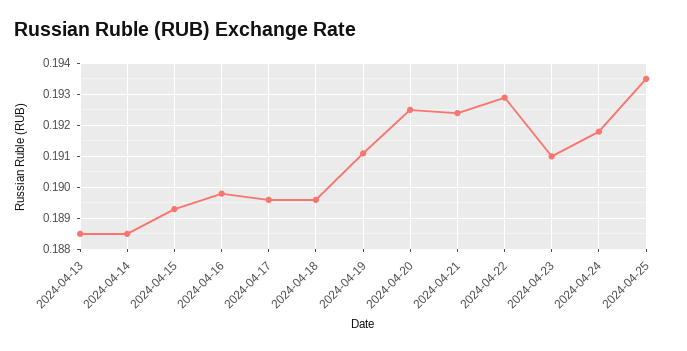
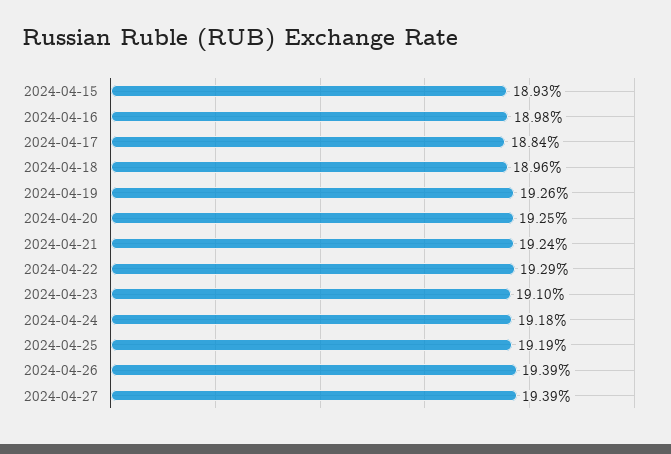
2024-04-13: 0.1885 -> none
2024-04-14: 0.1885 -> none
2024-04-17: 0.1895 -> 0.1884
2024-04-19: 0.191 -> 0.1926
2024-04-25: 0.1935 -> 0.1919
2024-04-26: none -> 0.1939
2024-04-27: none -> 0.1939

